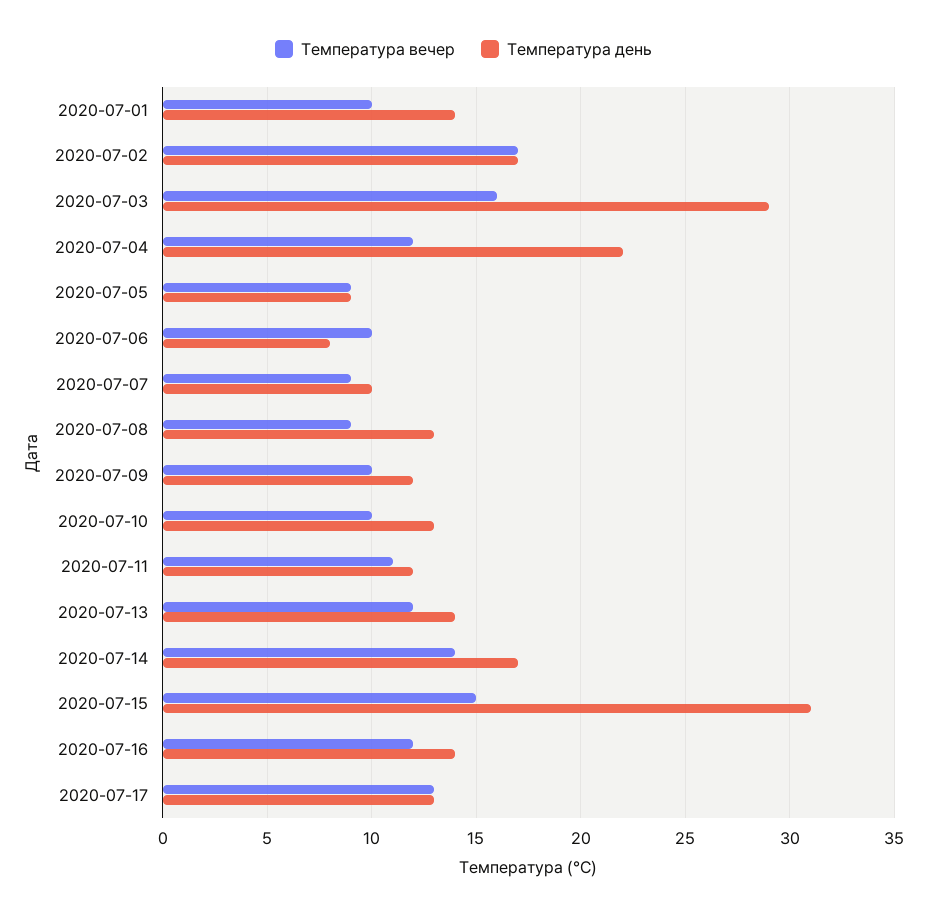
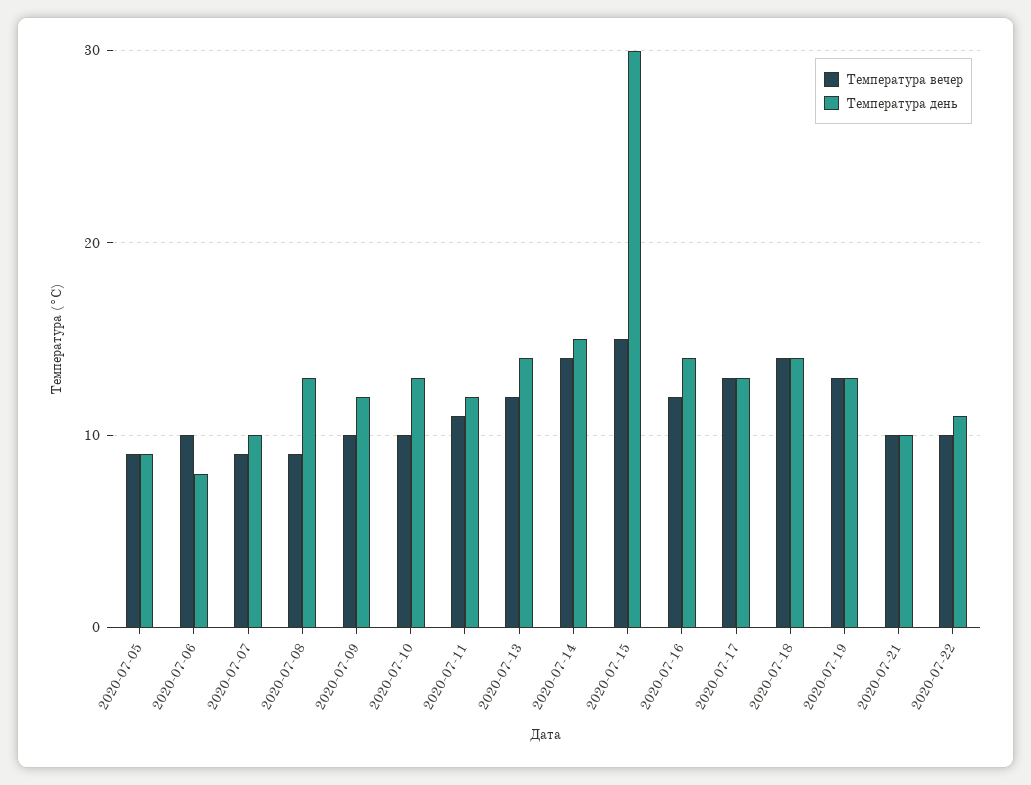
Температура вечер, 2020-07-01: 10 -> none
Температура день, 2020-07-01: 14 -> none
Температура вечер, 2020-07-02: 17 -> none
Температура день, 2020-07-02: 17 -> none
Температура вечер, 2020-07-03: 16 -> none
Температура день, 2020-07-03: 29 -> none
Температура вечер, 2020-07-04: 12 -> none
Температура день, 2020-07-04: 22 -> none
Температура день, 2020-07-14: 17 -> 15
Температура день, 2020-07-15: 31 -> 30
Температура вечер, 2020-07-18: none -> 14
Температура день, 2020-07-18: none -> 14
Температура вечер, 2020-07-19: none -> 13
Температура день, 2020-07-19: none -> 13
Температура вечер, 2020-07-21: none -> 10
Температура день, 2020-07-21: none -> 10
Температура вечер, 2020-07-22: none -> 10
Температура день, 2020-07-22: none -> 11

